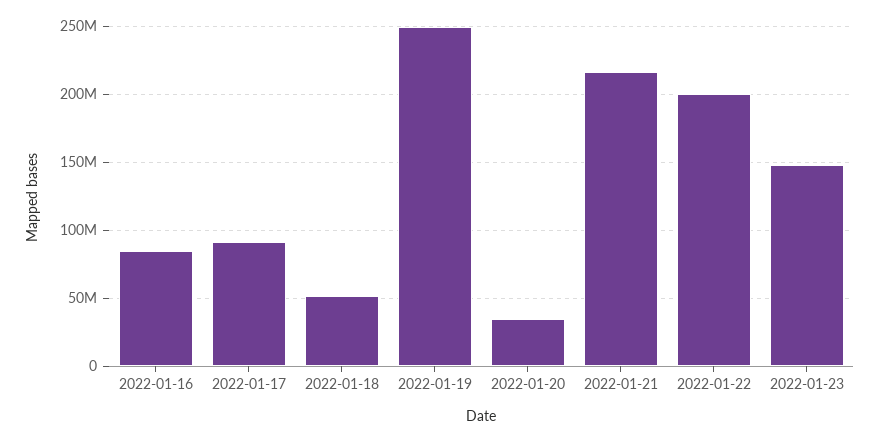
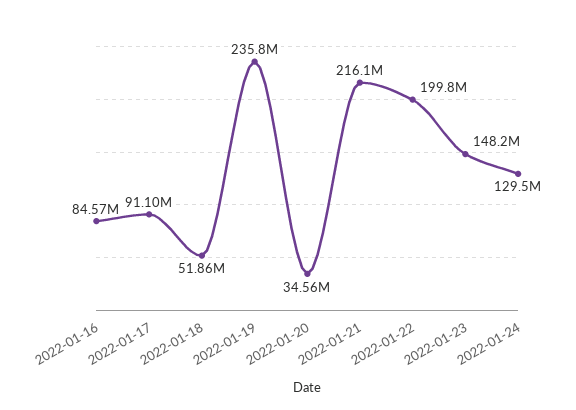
2022-01-19: 250000000 -> 235800000
2022-01-24: none -> 129500000

